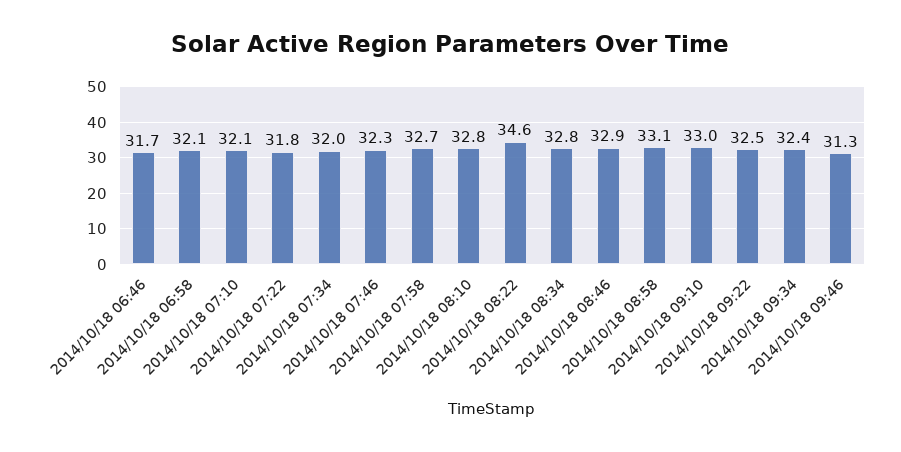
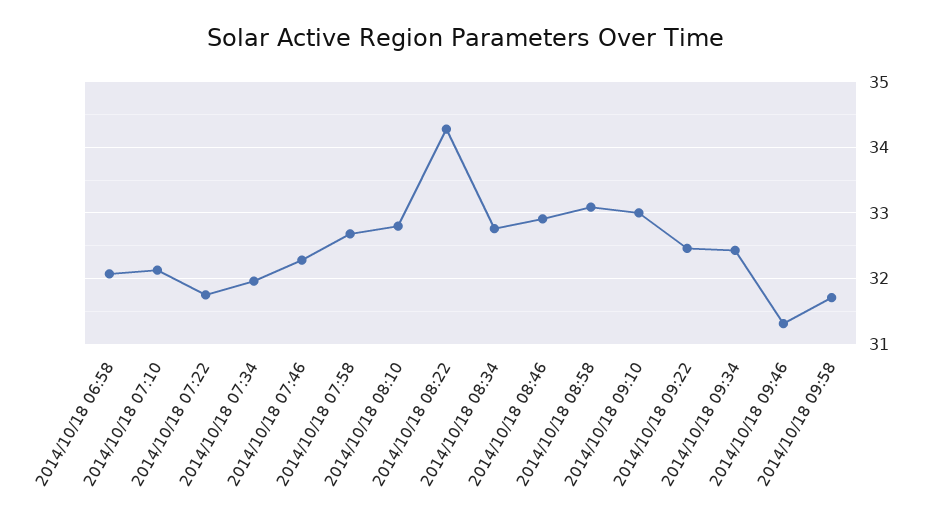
2014/10/18 06:46: 31.7 -> none
2014/10/18 08:22: 34.6 -> 34.3
2014/10/18 09:58: none -> 31.7

